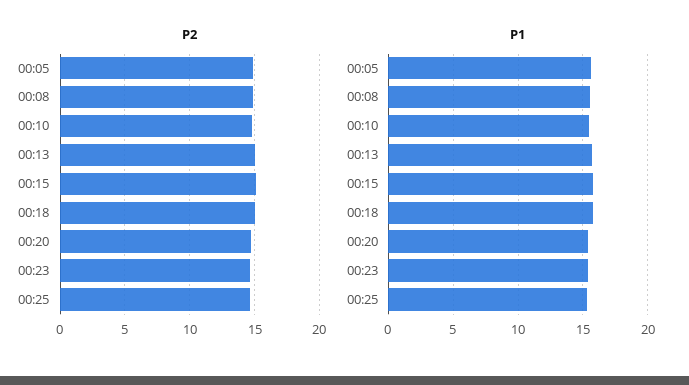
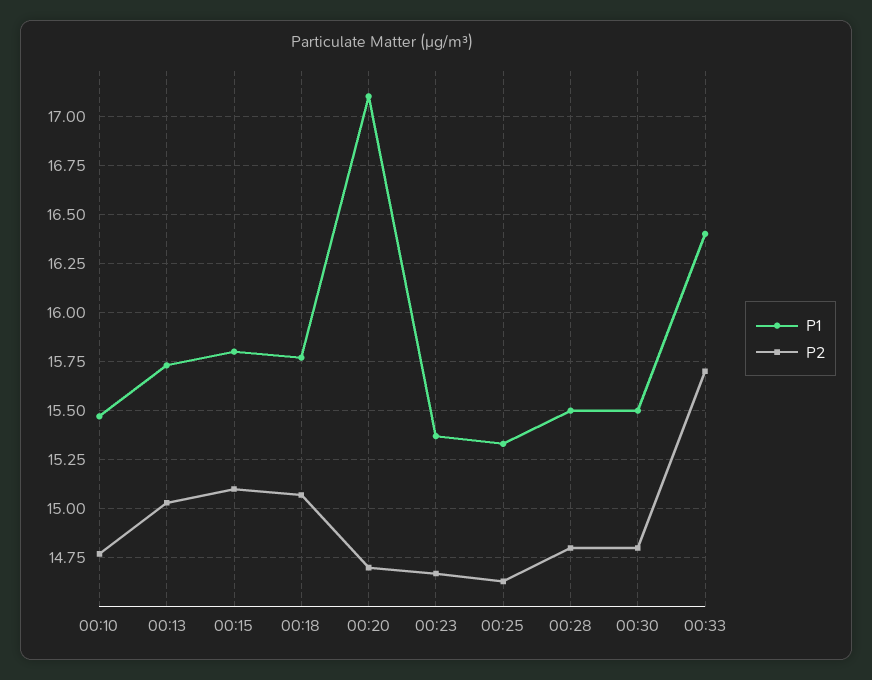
P2, 00:05: 15 -> none
P2, 00:08: 15 -> none
P1, 00:05: 15.5 -> none
P1, 00:08: 15.5 -> none
P1, 00:20: 15.5 -> 17.1
P1, 00:28: none -> 15.5
P2, 00:28: none -> 14.8
P1, 00:30: none -> 15.5
P2, 00:30: none -> 14.8
P1, 00:33: none -> 16.4
P2, 00:33: none -> 15.7

